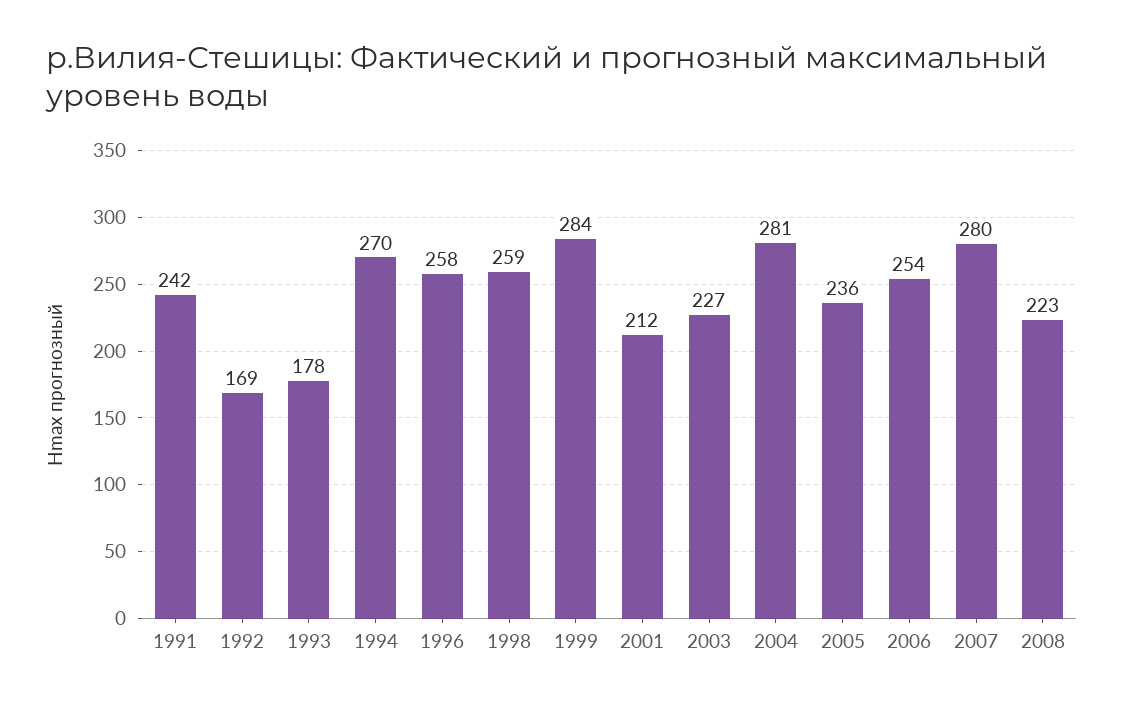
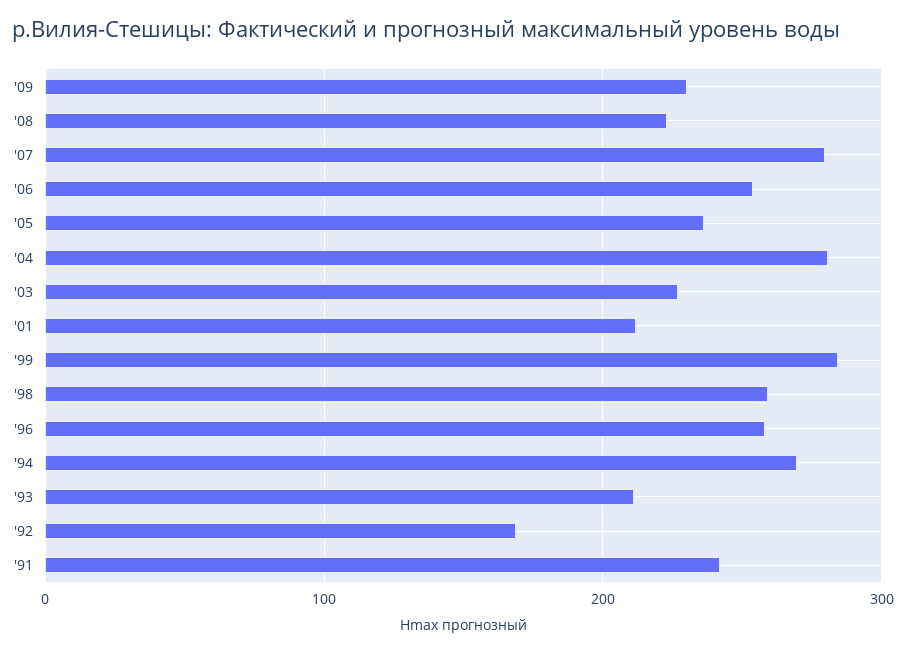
1993: 178 -> 210
'09: none -> 230

